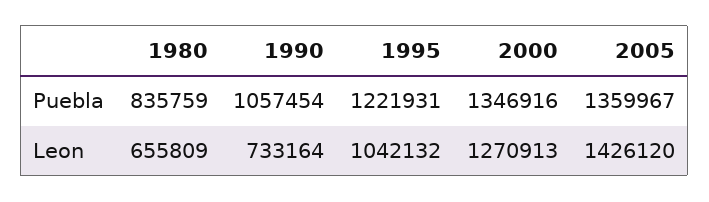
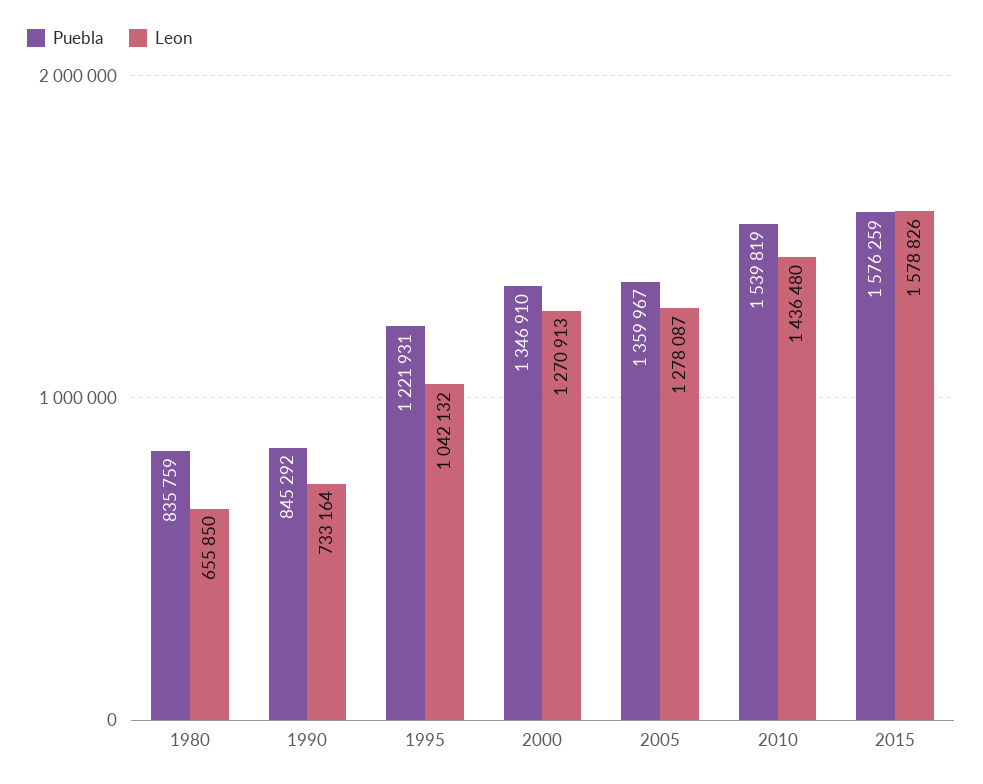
Puebla, 1990: 1057454 -> 845292
Puebla, 2000: 1346916 -> 1346910
Leon, 1980: 655809 -> 655850
Leon, 2005: 1426120 -> 1278087
Puebla, 2010: none -> 1539819
Leon, 2010: none -> 1436480
Puebla, 2015: none -> 1576259
Leon, 2015: none -> 1578826

